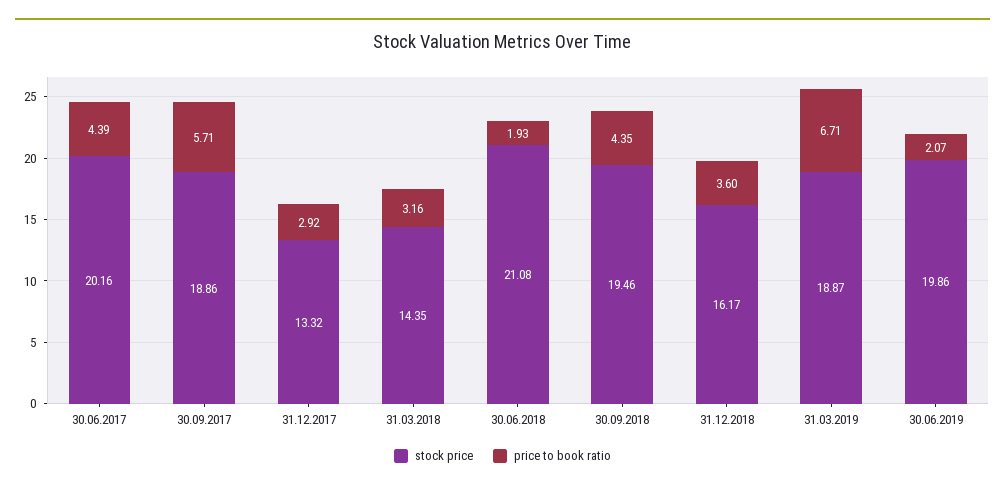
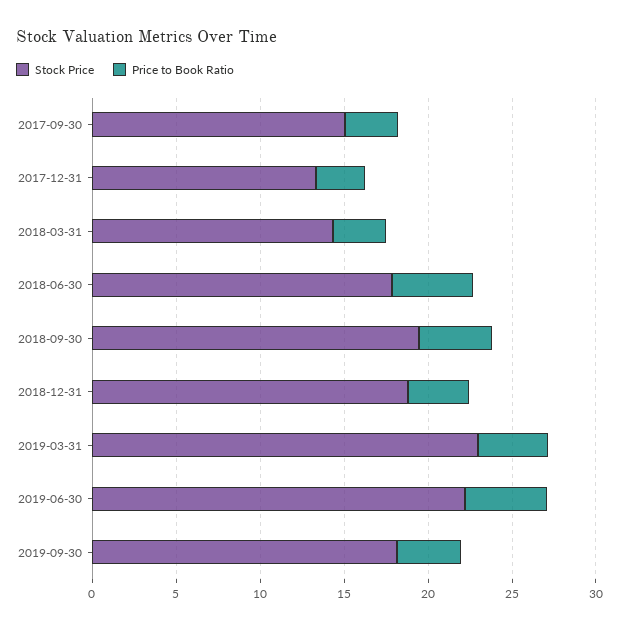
stock price, 30.06.2017: 20.16 -> none
price to book ratio, 30.06.2017: 4.39 -> none
stock price, 30.09.2017: 18.86 -> 15
price to book ratio, 30.09.2017: 5.71 -> 3
stock price, 30.06.2018: 21.08 -> 18
price to book ratio, 30.06.2018: 1.93 -> 5
stock price, 31.12.2018: 16.17 -> 19
stock price, 31.03.2019: 18.87 -> 23
price to book ratio, 31.03.2019: 6.71 -> 4
stock price, 30.06.2019: 19.86 -> 22
price to book ratio, 30.06.2019: 2.07 -> 5
stock price, 2019-09-30: none -> 18
price to book ratio, 2019-09-30: none -> 4

